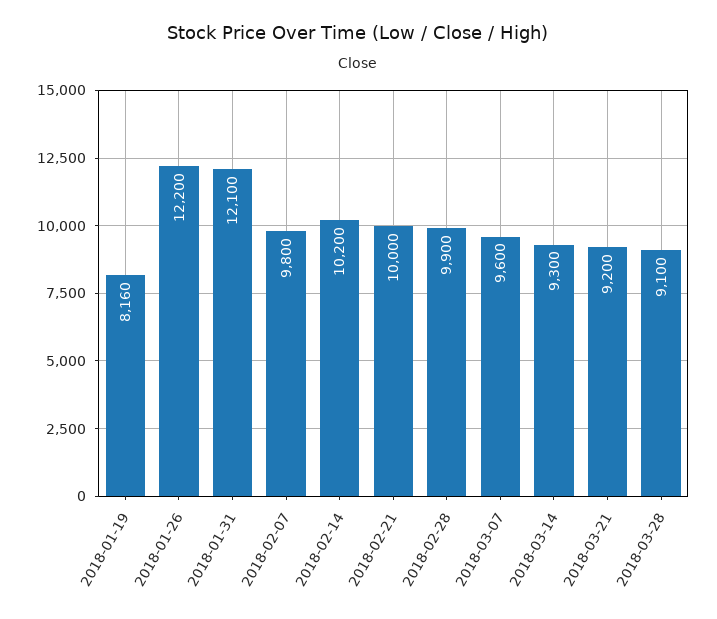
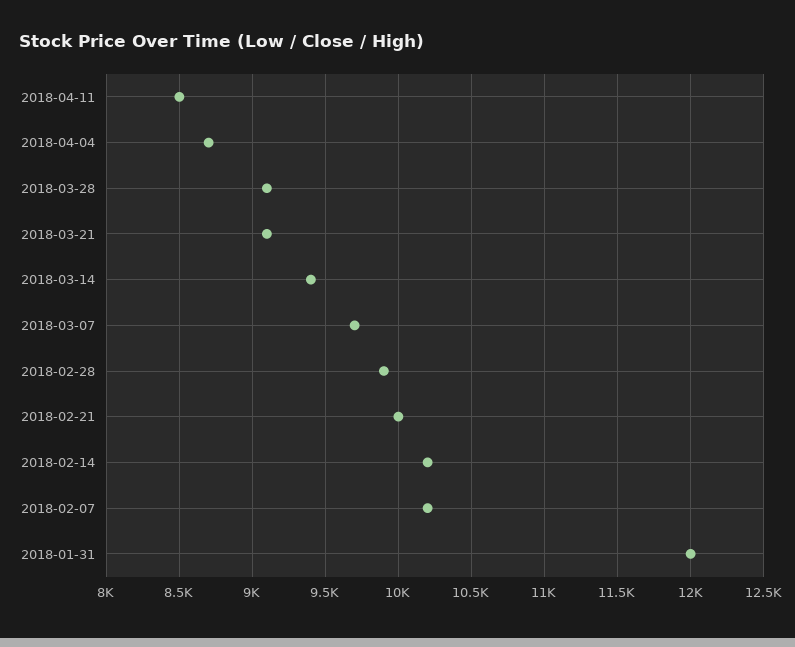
2018-01-19: 8160 -> none
2018-01-26: 12200 -> none
2018-01-31: 12100 -> 12000
2018-02-07: 9800 -> 10200
2018-03-07: 9600 -> 9700
2018-03-14: 9300 -> 9400
2018-03-21: 9200 -> 9100
2018-04-11: none -> 8500
2018-04-04: none -> 8700

